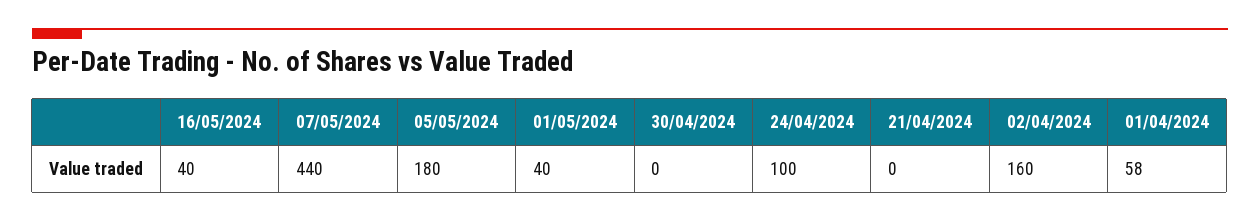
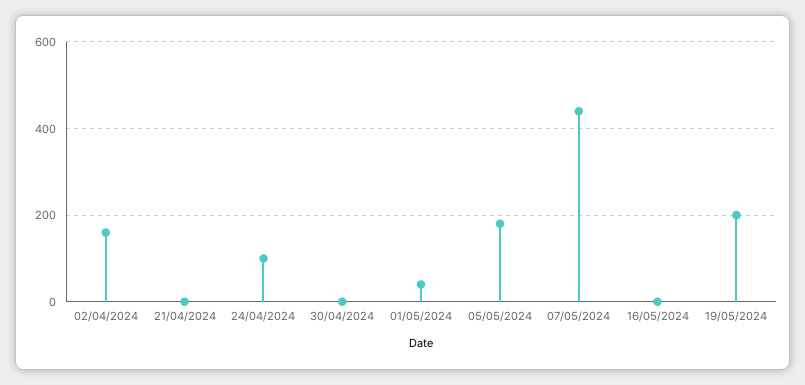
16/05/2024: 40 -> 0
01/04/2024: 58 -> none
19/05/2024: none -> 200

